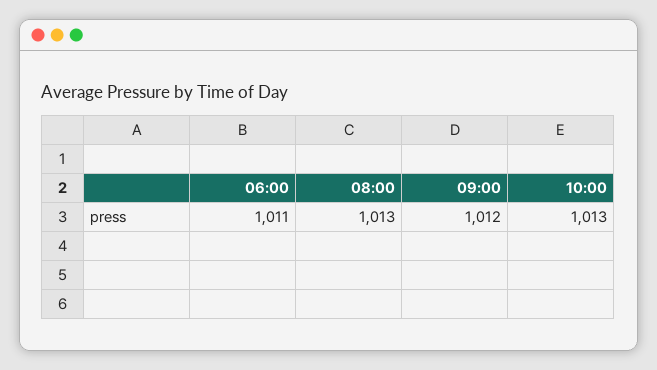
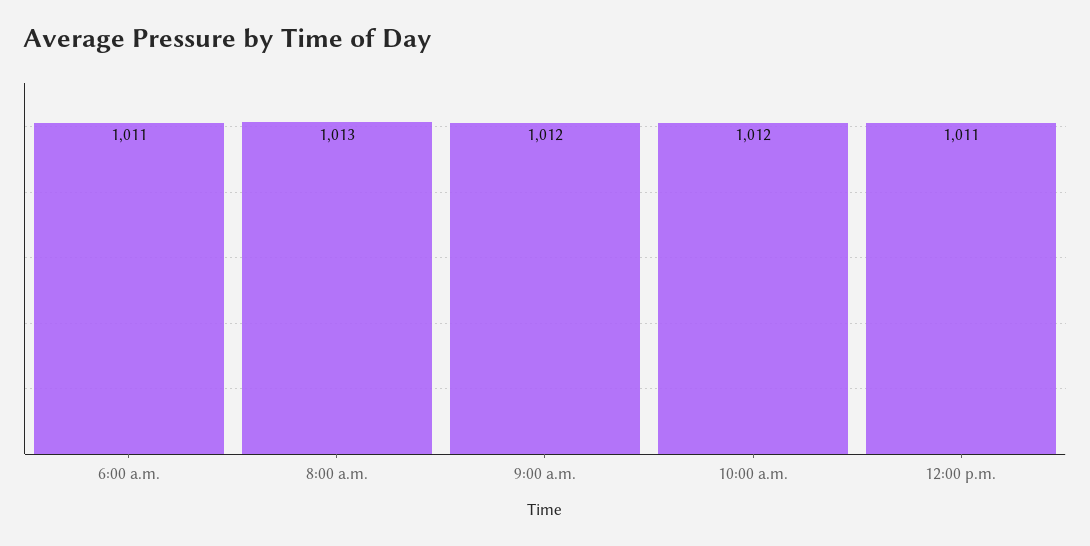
10:00: 1013 -> 1012
12:00 p.m.: none -> 1011

